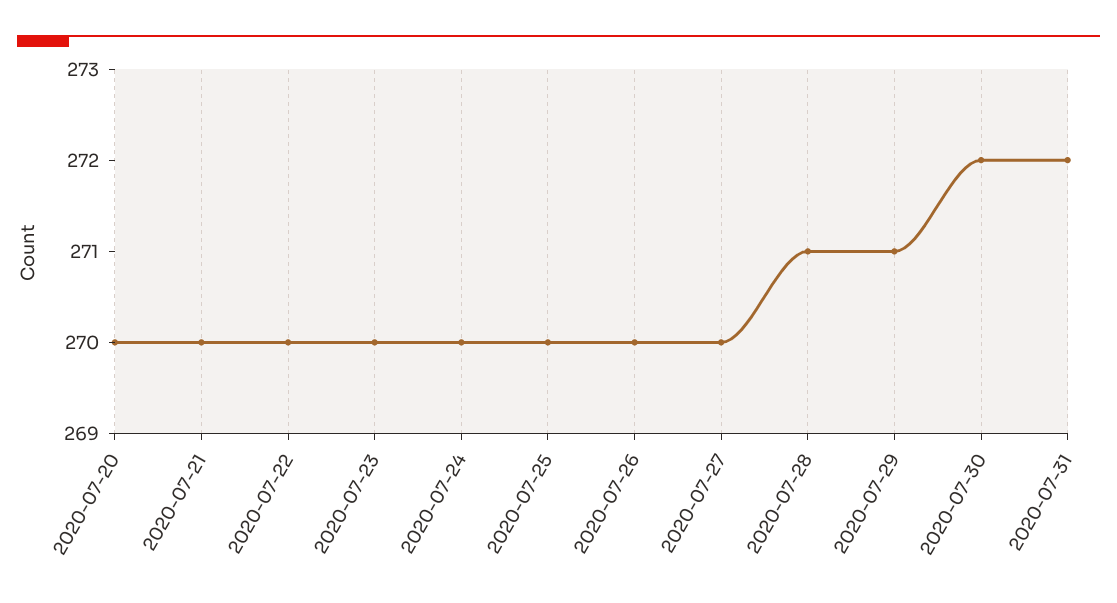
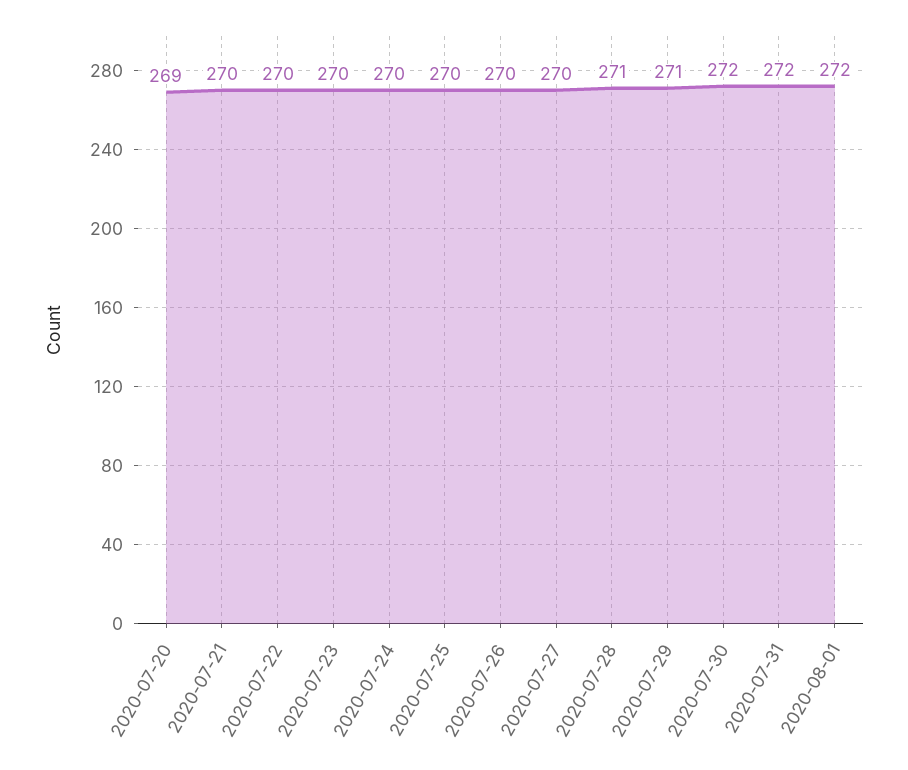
2020-07-20: 270 -> 269
2020-08-01: none -> 272

